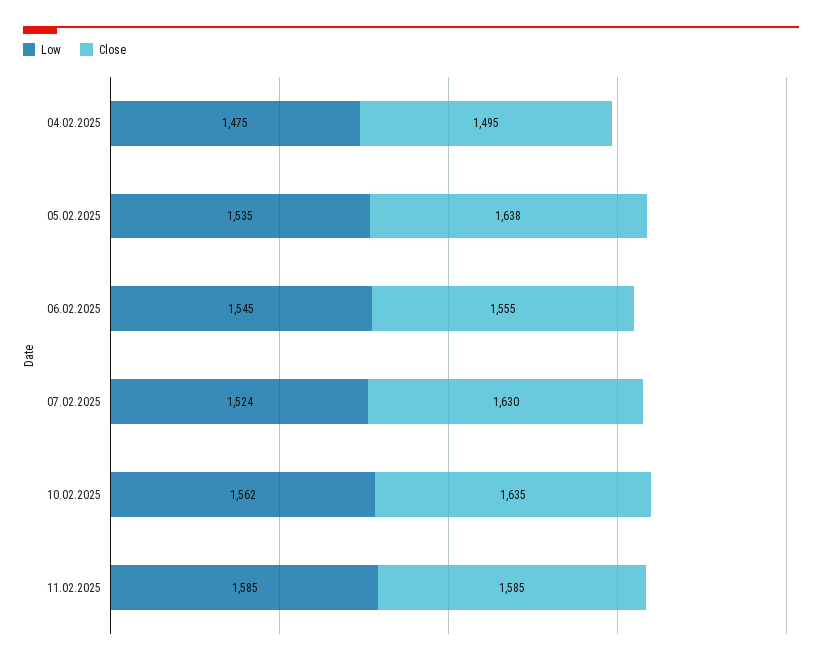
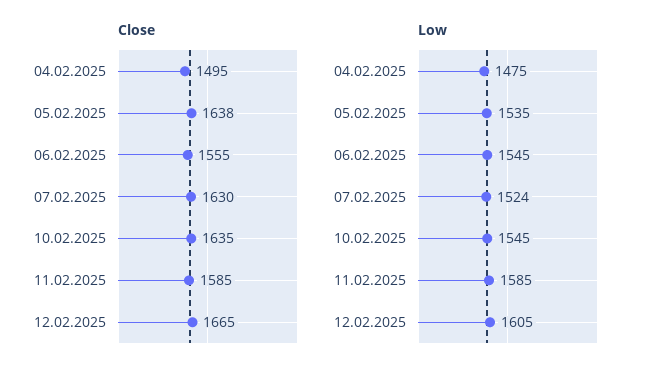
Low, 10.02.2025: 1562 -> 1545
Close, 12.02.2025: none -> 1665
Low, 12.02.2025: none -> 1605

